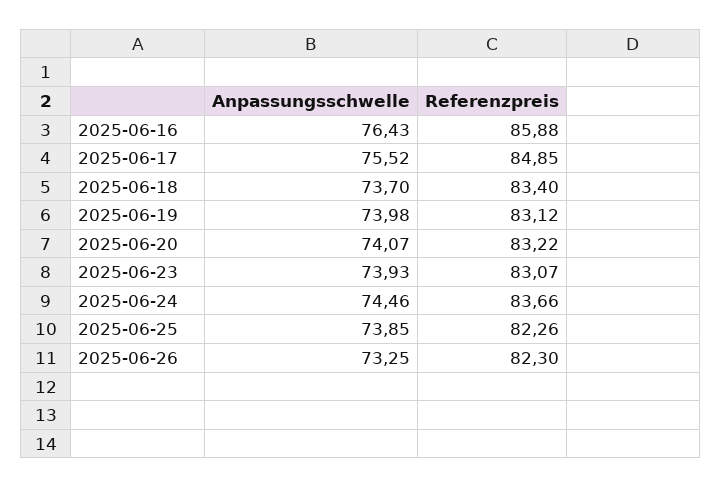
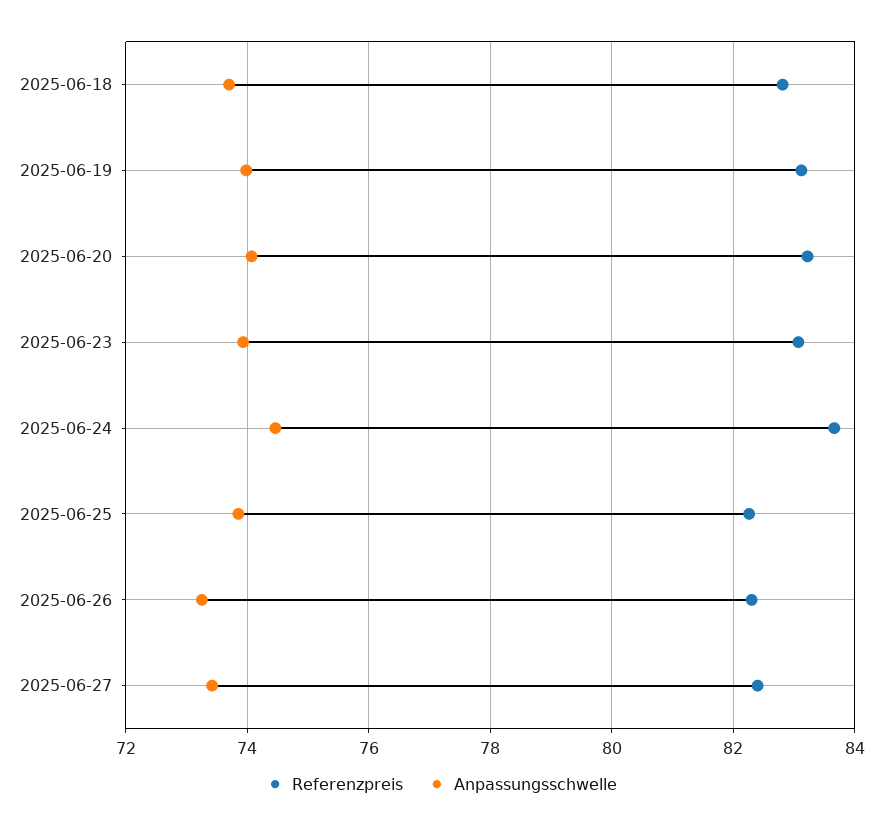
Anpassungsschwelle, 2025-06-16: 76.43 -> none
Referenzpreis, 2025-06-16: 85.88 -> none
Anpassungsschwelle, 2025-06-17: 75.52 -> none
Referenzpreis, 2025-06-17: 84.85 -> none
Referenzpreis, 2025-06-18: 83.4 -> 82.8
Referenzpreis, 2025-06-27: none -> 82.4
Anpassungsschwelle, 2025-06-27: none -> 73.4

